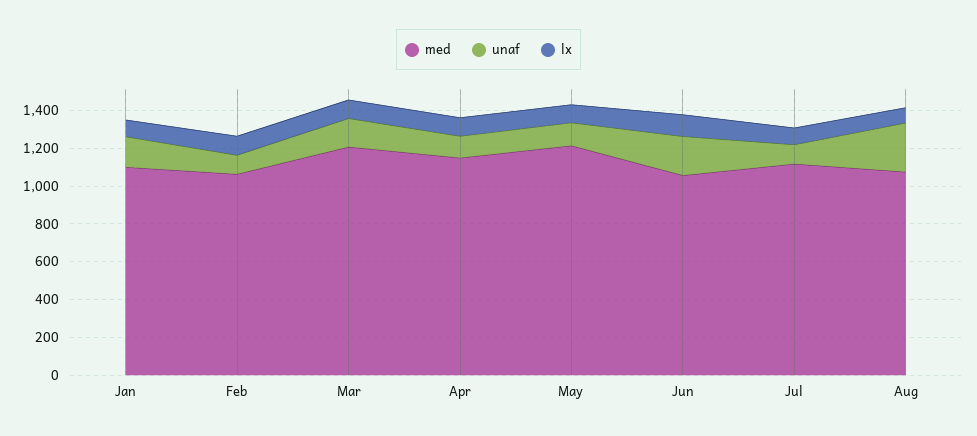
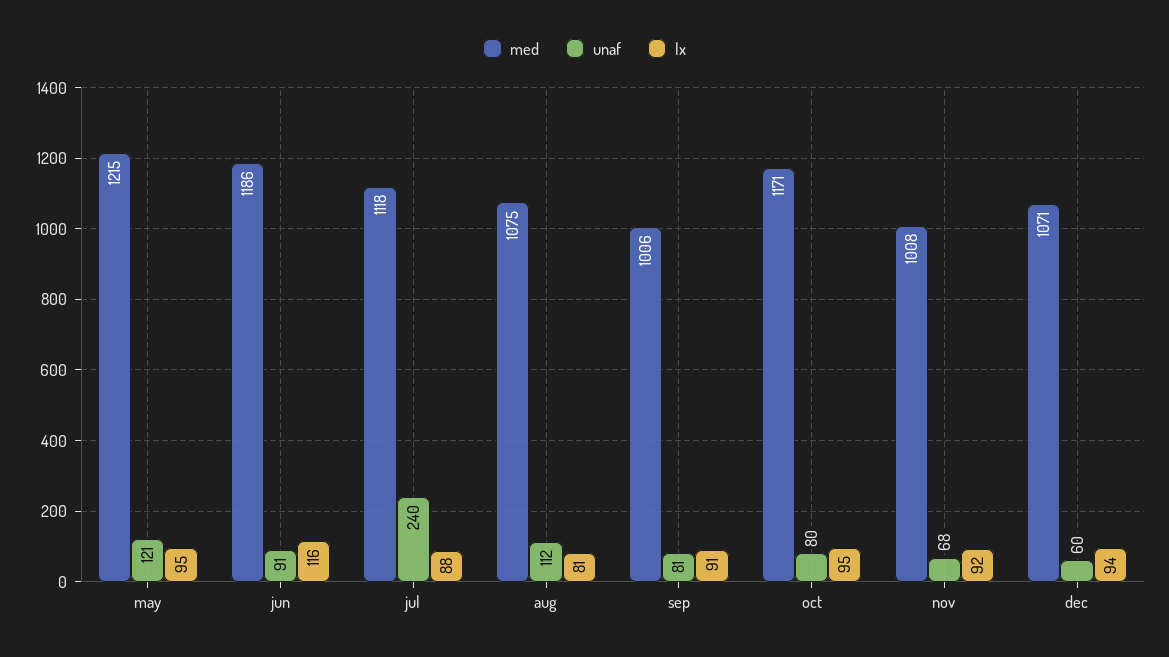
med, Jan: 1100 -> none
unaf, Jan: 150 -> none
lx, Jan: 100 -> none
med, Feb: 1050 -> none
unaf, Feb: 100 -> none
lx, Feb: 100 -> none
med, Mar: 1200 -> none
unaf, Mar: 150 -> none
lx, Mar: 100 -> none
med, Apr: 1150 -> none
unaf, Apr: 100 -> none
lx, Apr: 100 -> none
med, Jun: 1050 -> 1186
unaf, Jun: 200 -> 91
unaf, Jul: 100 -> 240
unaf, Aug: 250 -> 112
med, sep: none -> 1006
unaf, sep: none -> 81
lx, sep: none -> 91
med, oct: none -> 1171
unaf, oct: none -> 80
lx, oct: none -> 95
med, nov: none -> 1008
unaf, nov: none -> 68
lx, nov: none -> 92
med, dec: none -> 1071
unaf, dec: none -> 60
lx, dec: none -> 94

